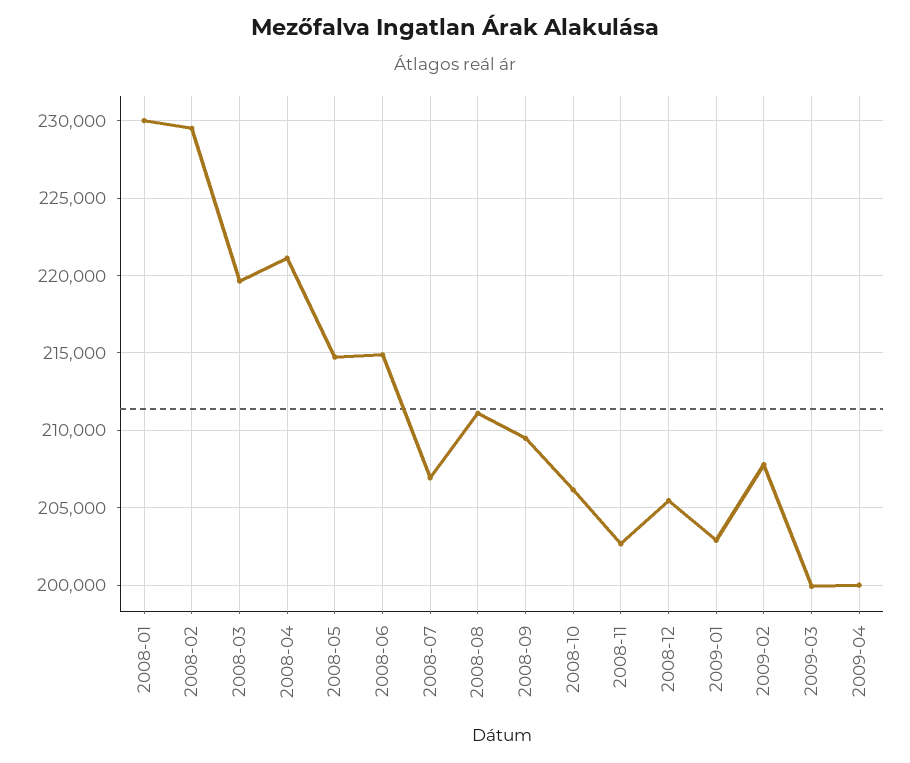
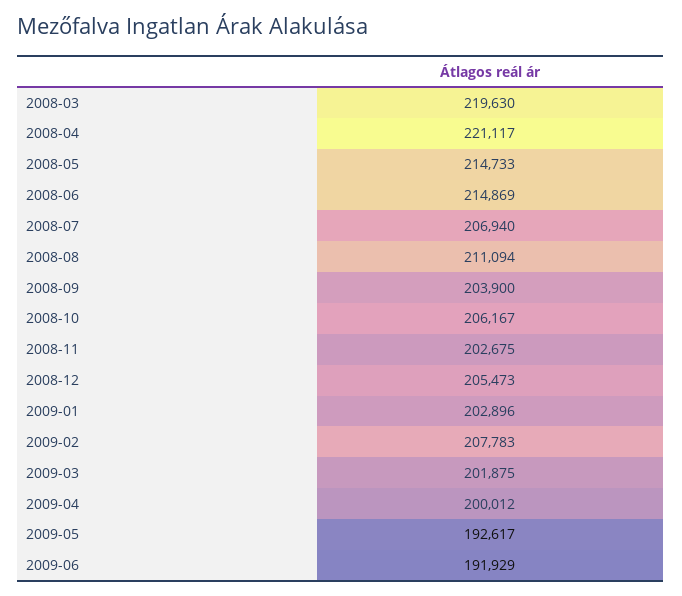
2008-01: 230000 -> none
2008-02: 229500 -> none
2008-09: 209500 -> 203900
2009-03: 200000 -> 201875
2009-05: none -> 192617
2009-06: none -> 191929

